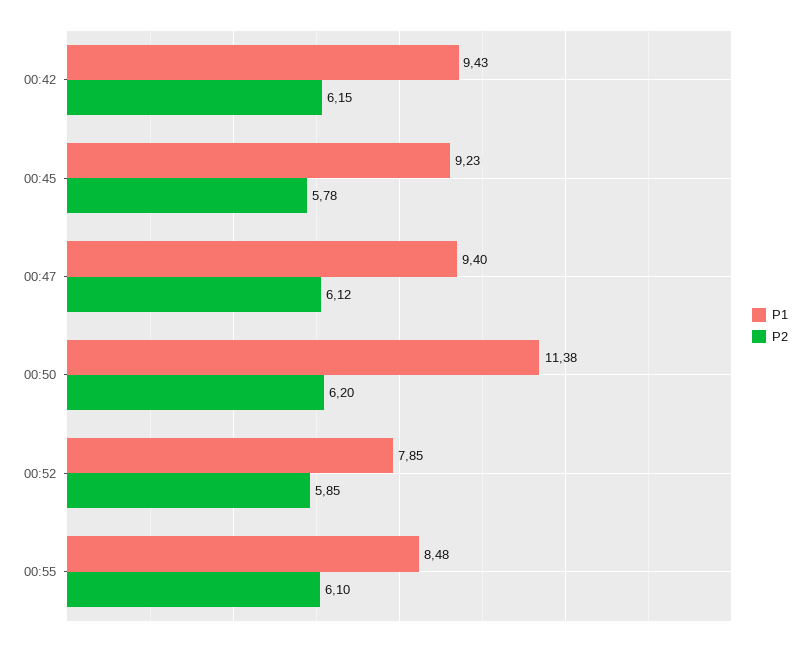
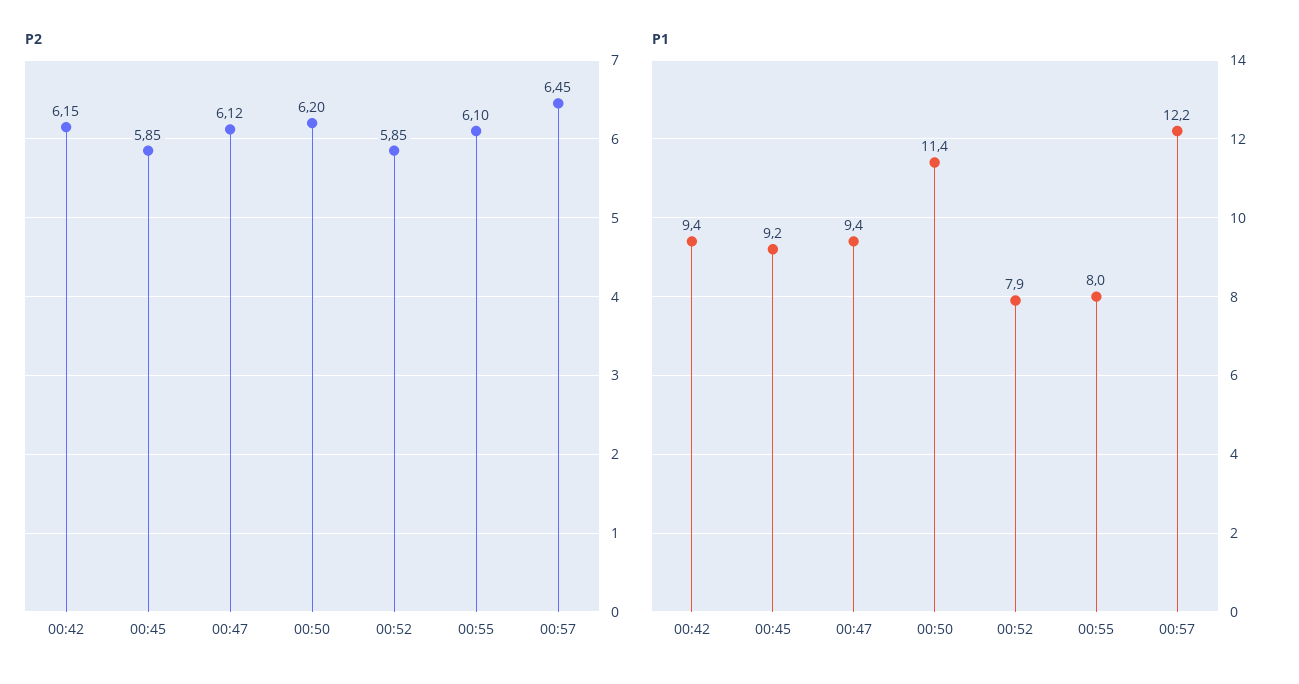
P2, 00:45: 5.78 -> 5.85
P1, 00:55: 8.48 -> 8
P2, 00:57: none -> 6.45
P1, 00:57: none -> 12.2

